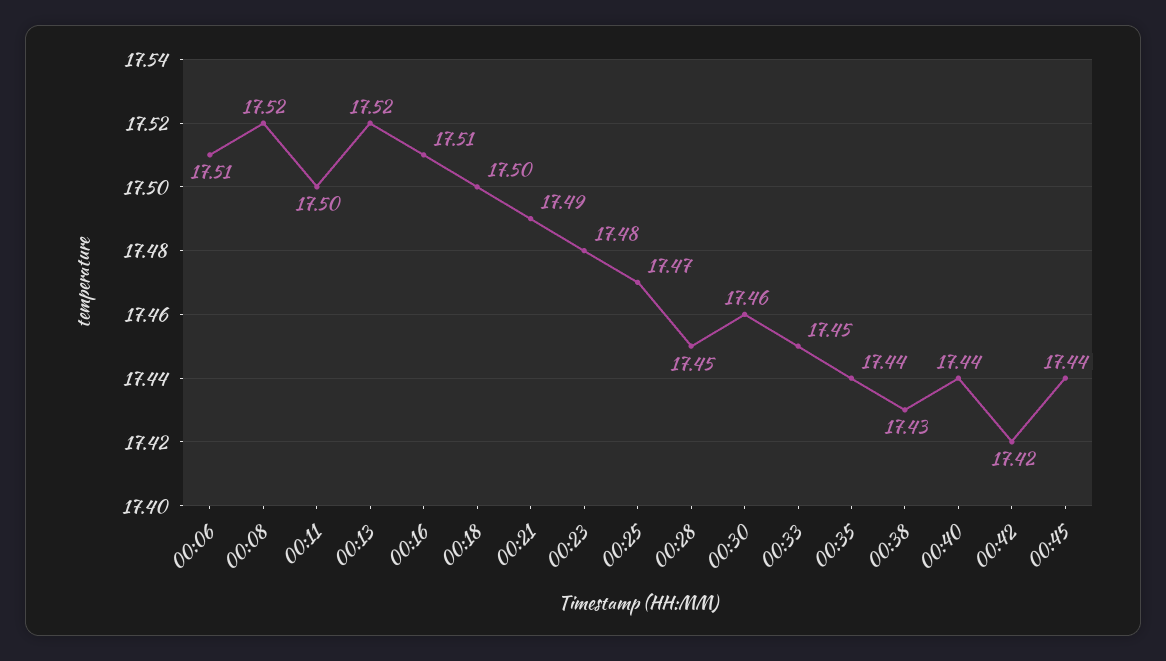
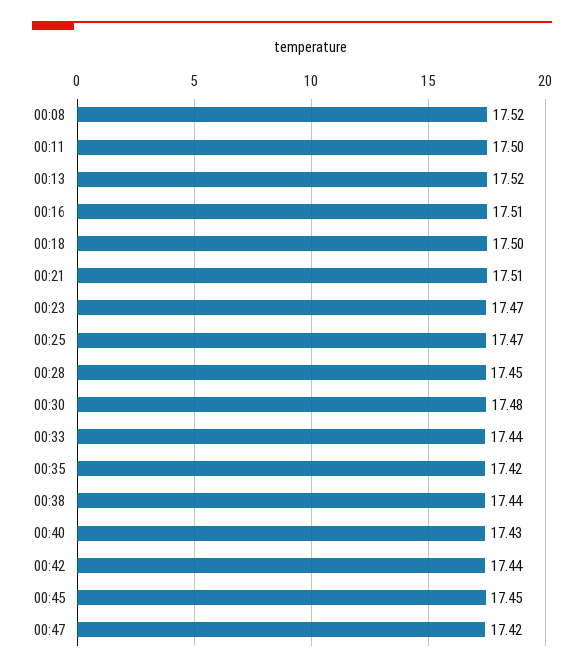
00:06: 17.51 -> none
00:21: 17.49 -> 17.51
00:23: 17.48 -> 17.47
00:30: 17.46 -> 17.48
00:33: 17.45 -> 17.44
00:35: 17.44 -> 17.42
00:38: 17.43 -> 17.44
00:40: 17.44 -> 17.43
00:42: 17.42 -> 17.44
00:45: 17.44 -> 17.45
00:47: none -> 17.42

